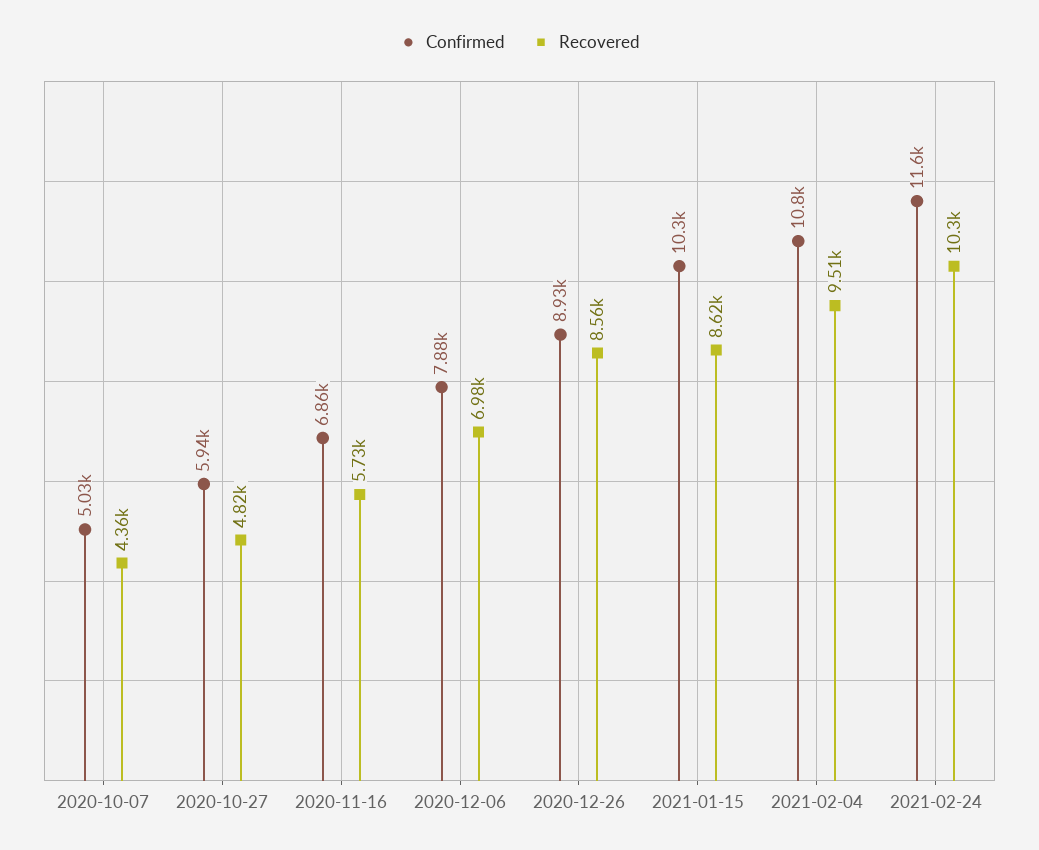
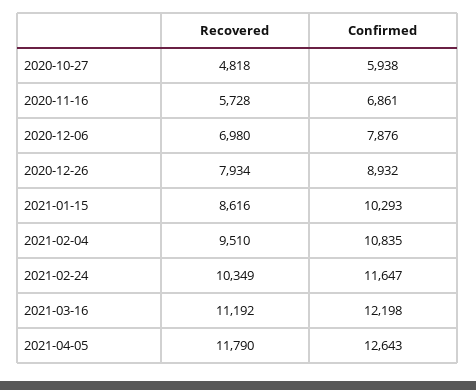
Confirmed, 2020-10-07: 5030 -> none
Recovered, 2020-10-07: 4360 -> none
Recovered, 2020-12-26: 8560 -> 7934
Recovered, 2021-03-16: none -> 11192
Confirmed, 2021-03-16: none -> 12198
Recovered, 2021-04-05: none -> 11790
Confirmed, 2021-04-05: none -> 12643

